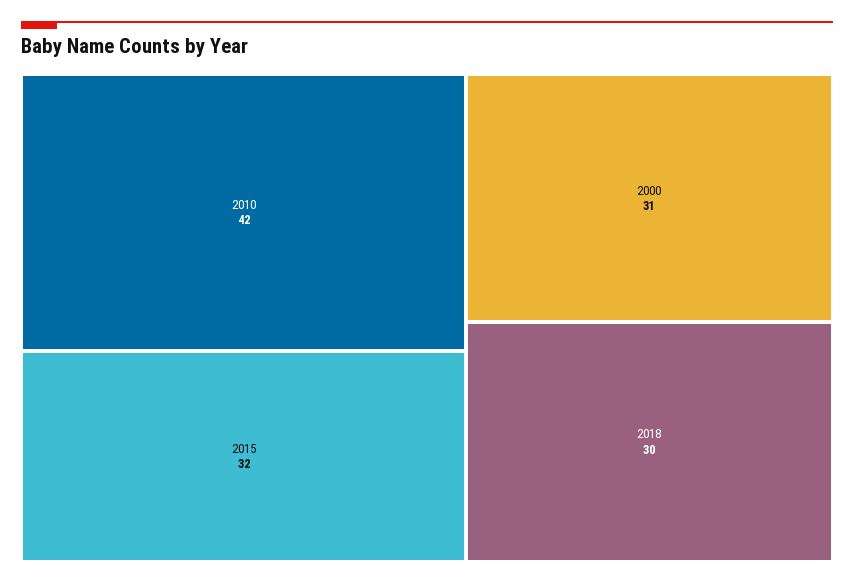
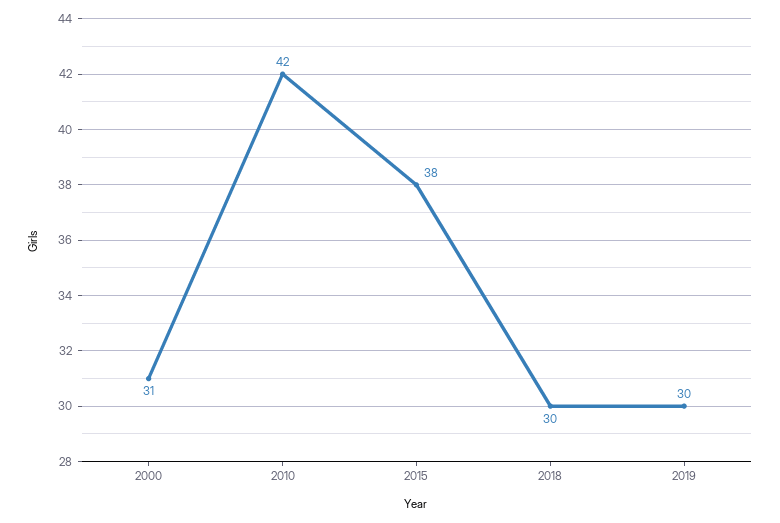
2015: 32 -> 38
2019: none -> 30

